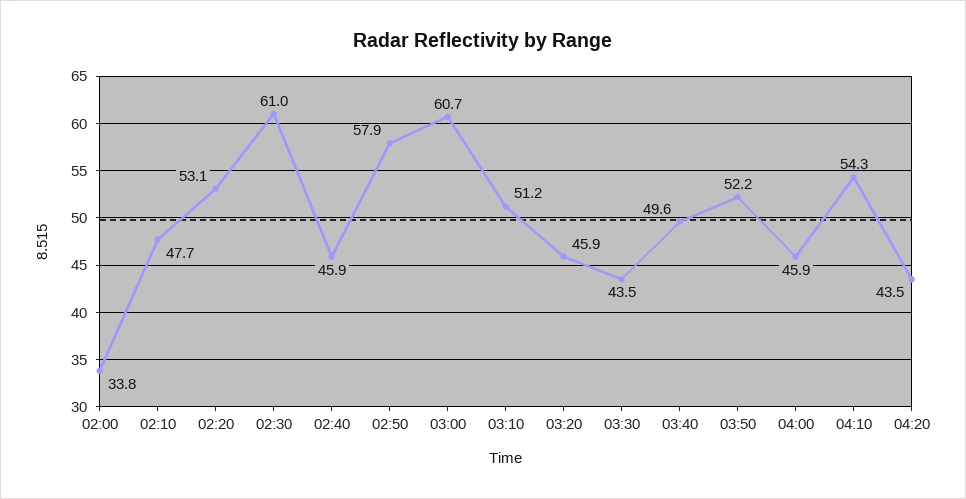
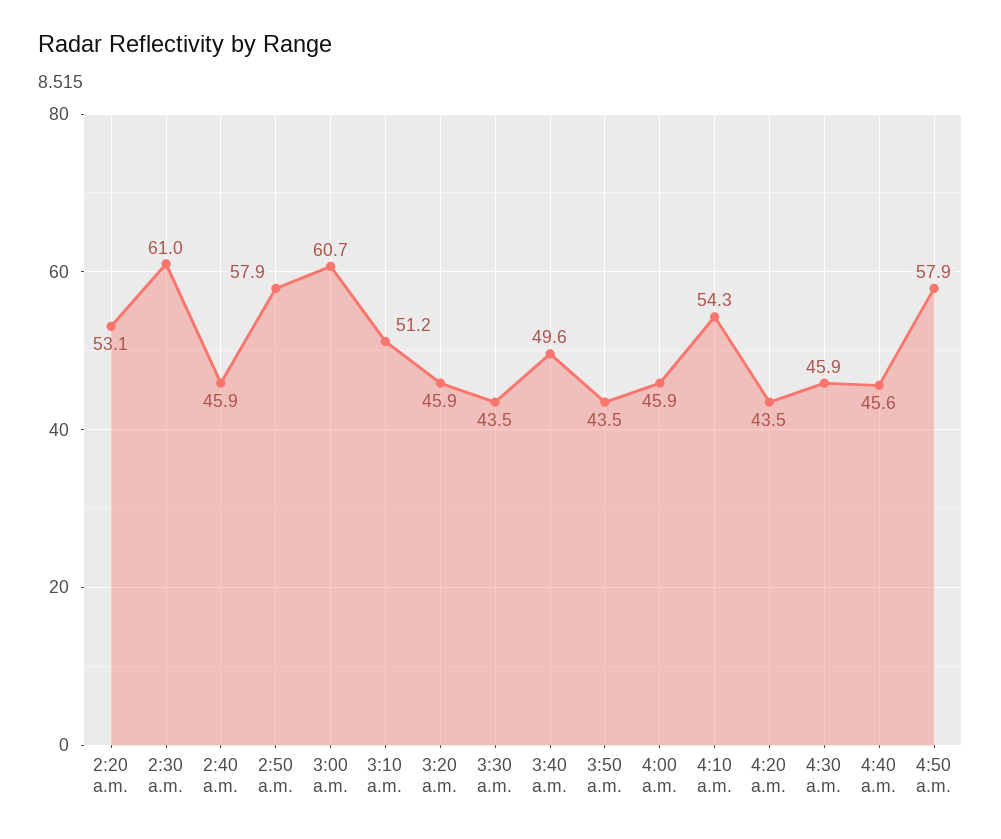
02:00: 33.8 -> none
02:10: 47.7 -> none
03:50: 52.2 -> 43.5
4:30 a.m.: none -> 45.9
4:40 a.m.: none -> 45.6
4:50 a.m.: none -> 57.9

